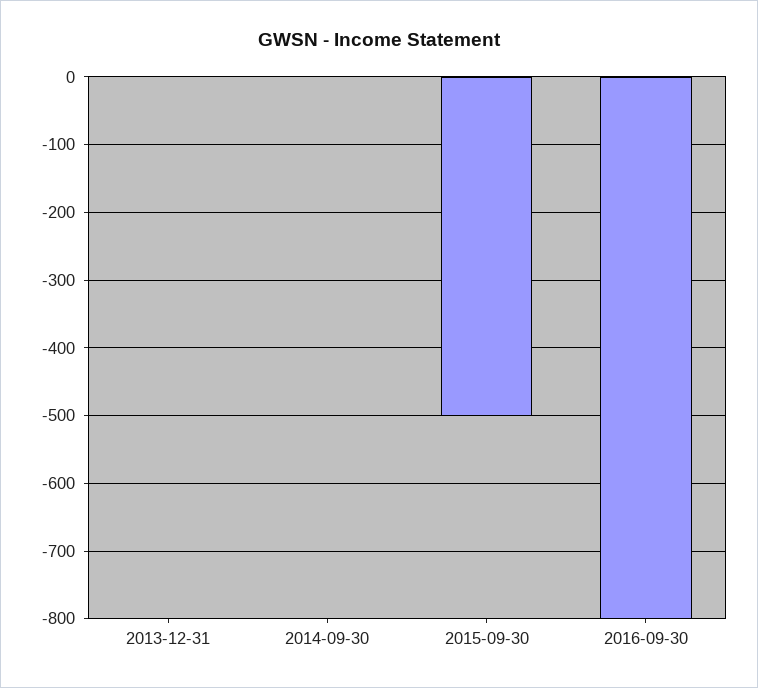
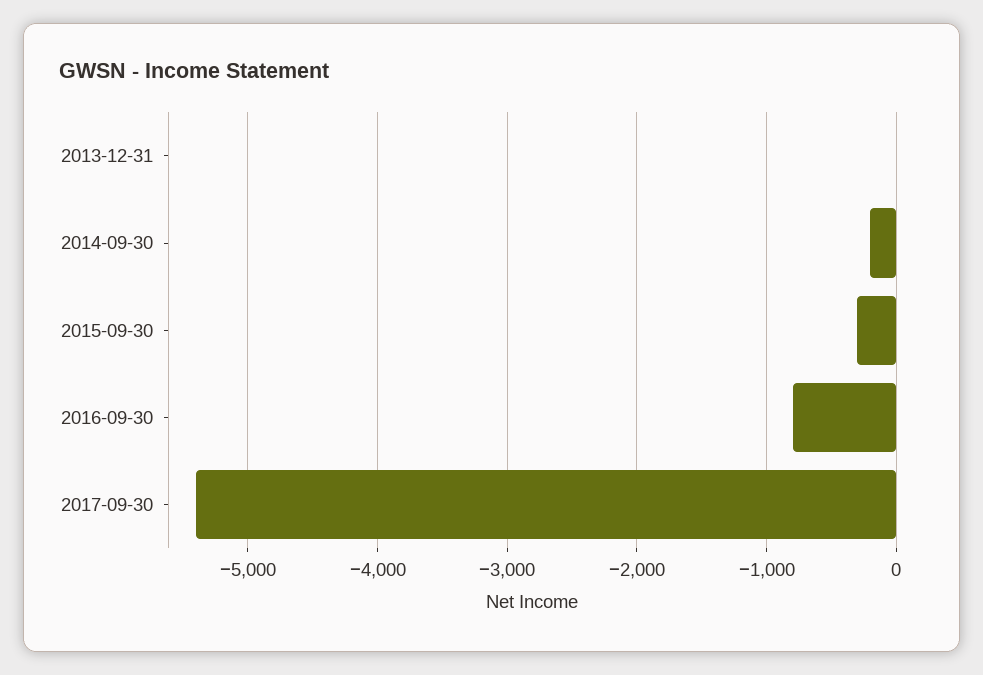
2014-09-30: 0 -> -200
2015-09-30: -500 -> -300
2017-09-30: none -> -5400

